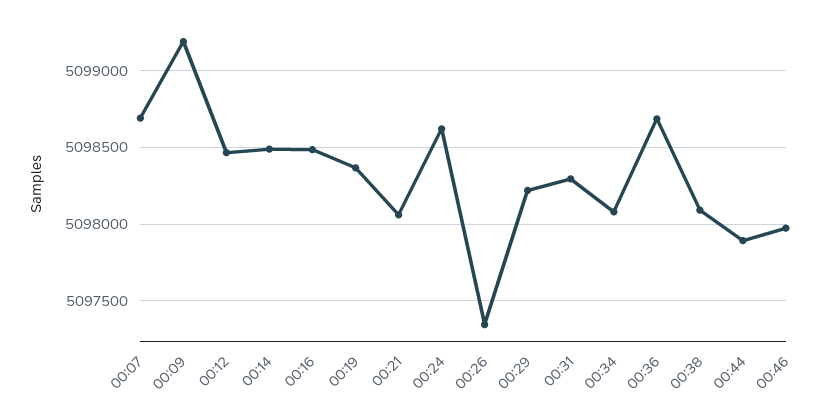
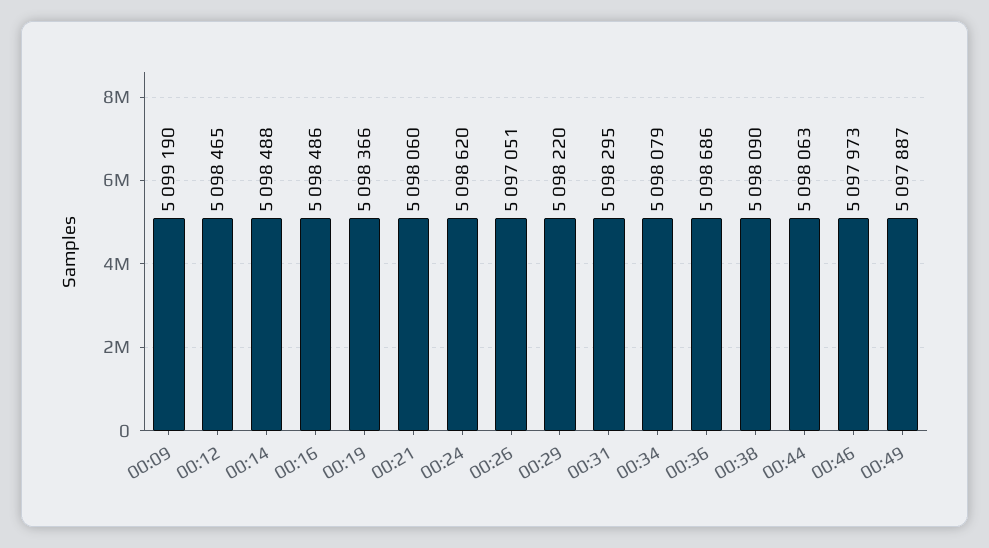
00:07: 5098700 -> none
00:26: 5097350 -> 5097051
00:44: 5097900 -> 5098063
00:49: none -> 5097887

